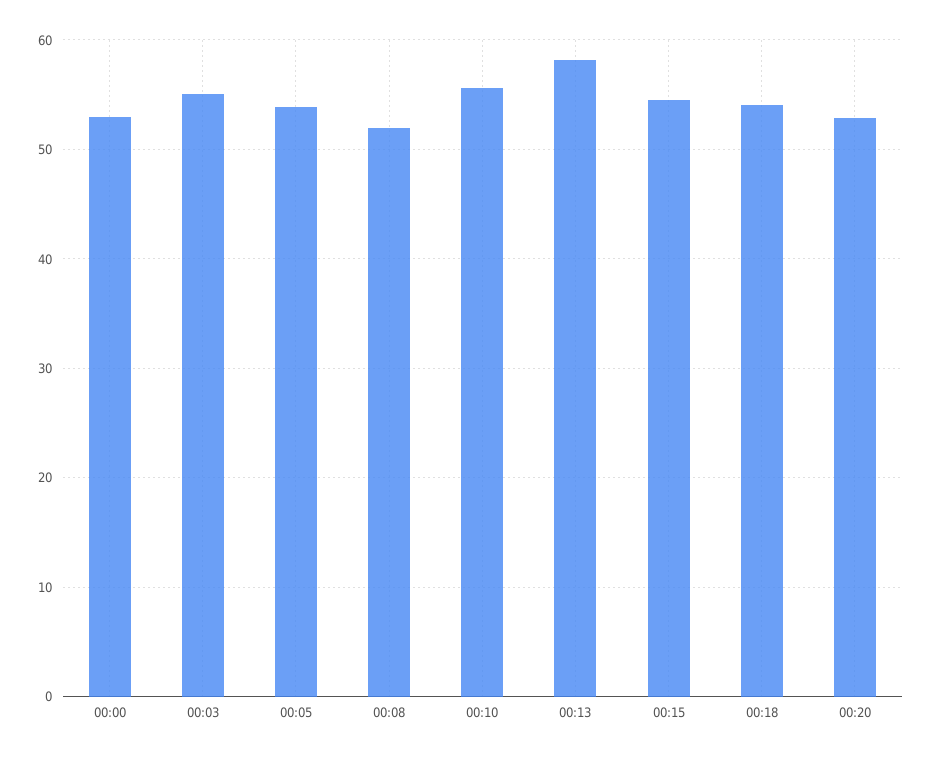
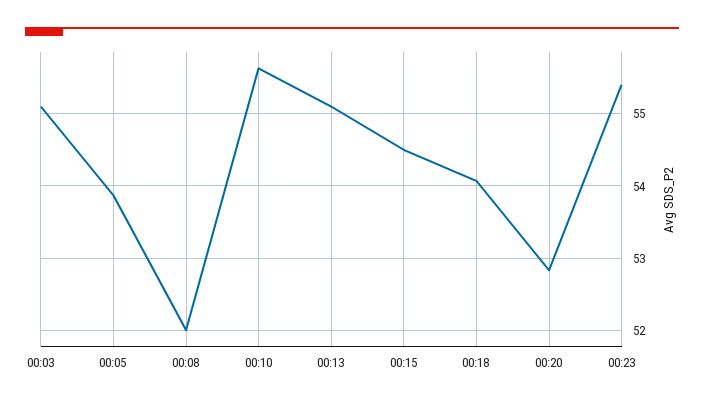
00:00: 53 -> none
00:13: 58 -> 55.1
00:23: none -> 55.4

